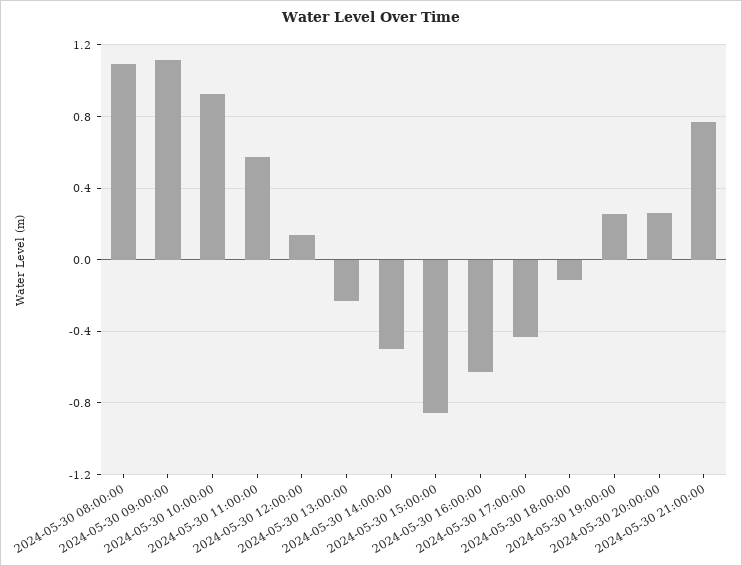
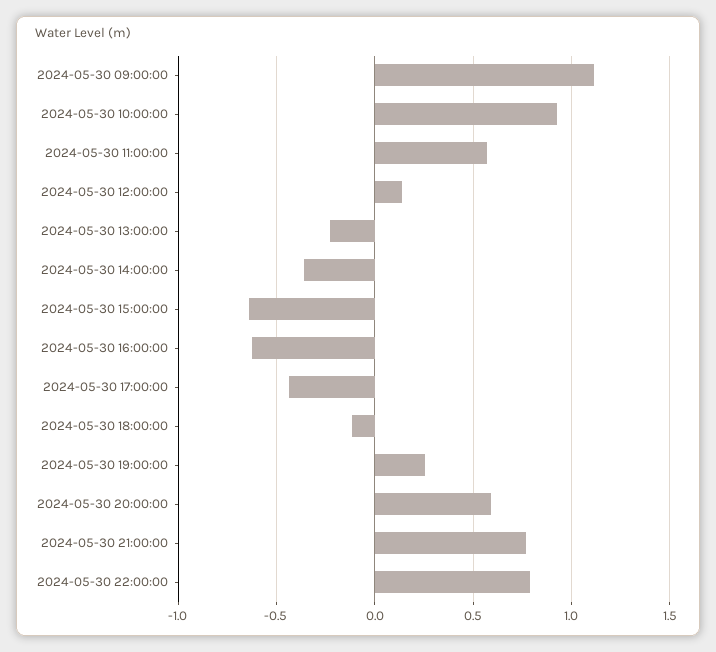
2024-05-30 08:00:00: 1.1 -> none
2024-05-30 14:00:00: -0.5 -> -0.35
2024-05-30 15:00:00: -0.85 -> -0.65
2024-05-30 20:00:00: 0.25 -> 0.6
2024-05-30 22:00:00: none -> 0.8

